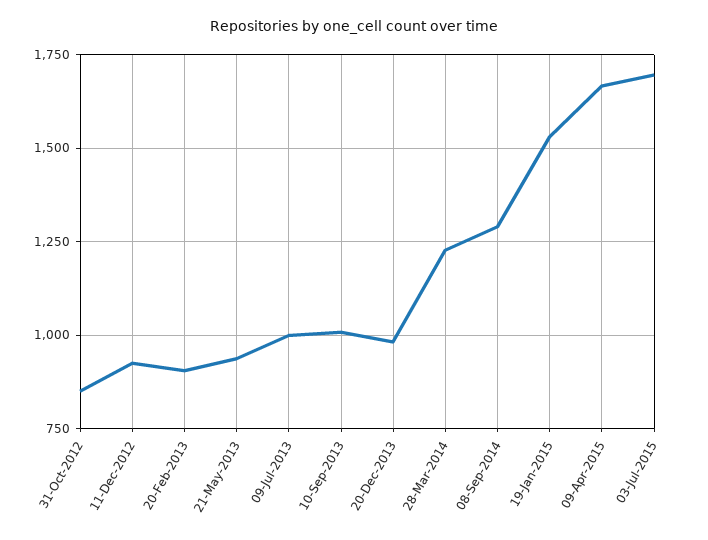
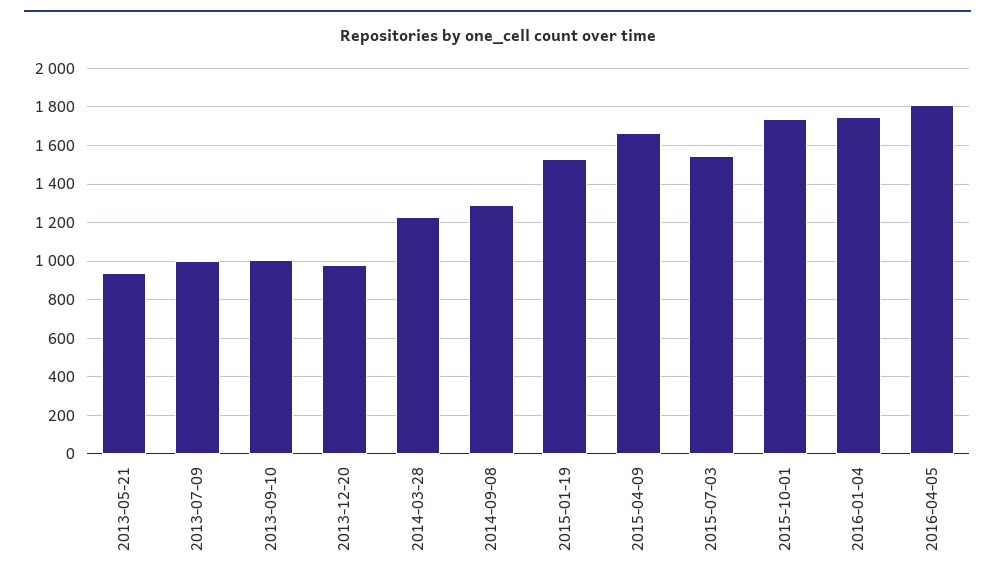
31-Oct-2012: 850 -> none
11-Dec-2012: 925 -> none
20-Feb-2013: 900 -> none
03-Jul-2015: 1700 -> 1550
2015-10-01: none -> 1750
2016-01-04: none -> 1750
2016-04-05: none -> 1800

